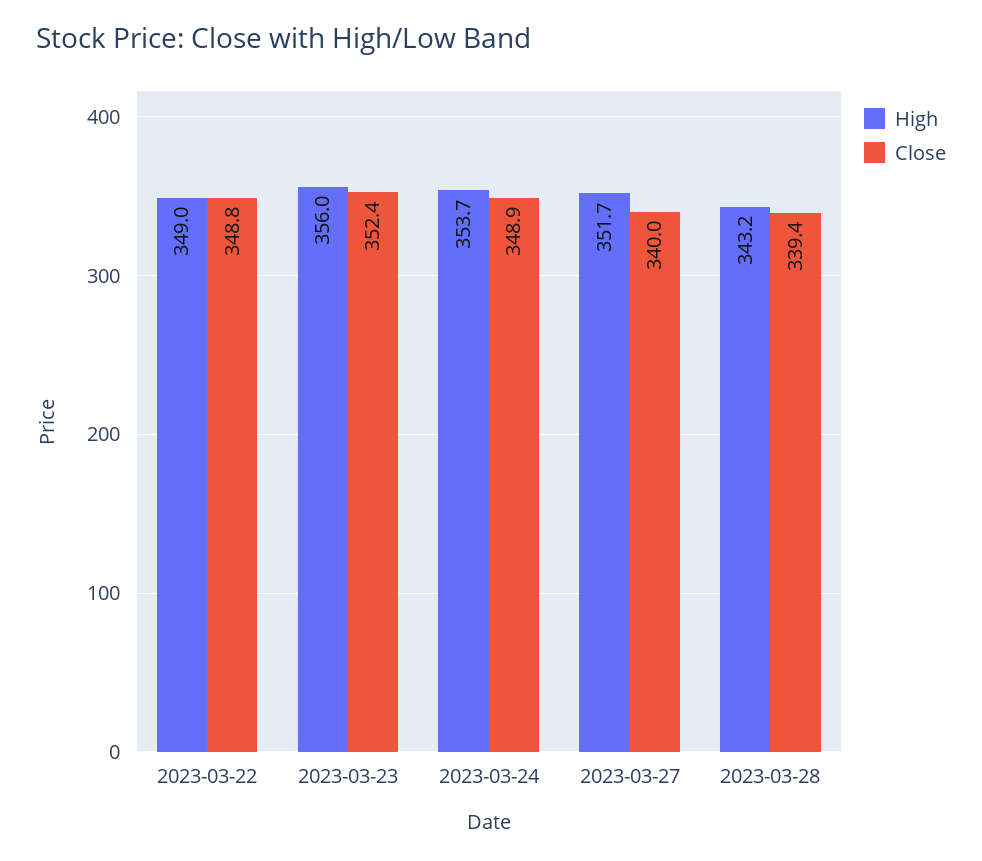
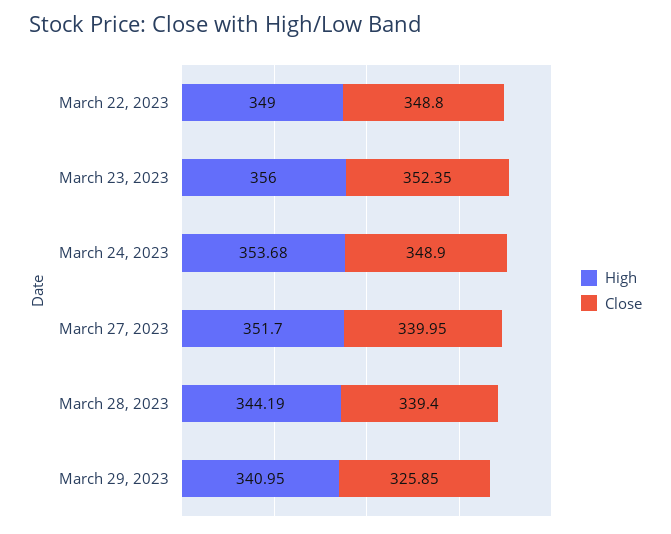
High, 2023-03-28: 343.2 -> 344.19
High, March 29, 2023: none -> 340.95
Close, March 29, 2023: none -> 325.85

